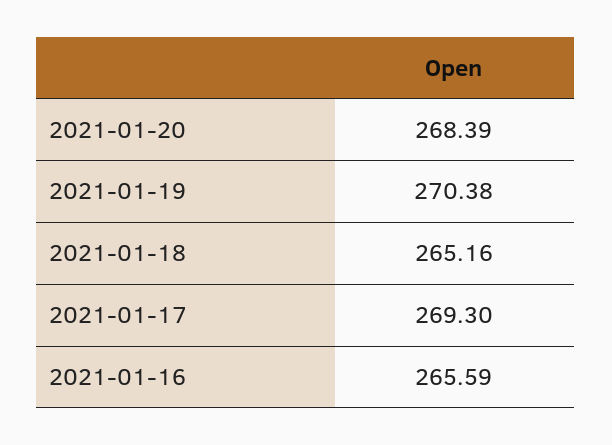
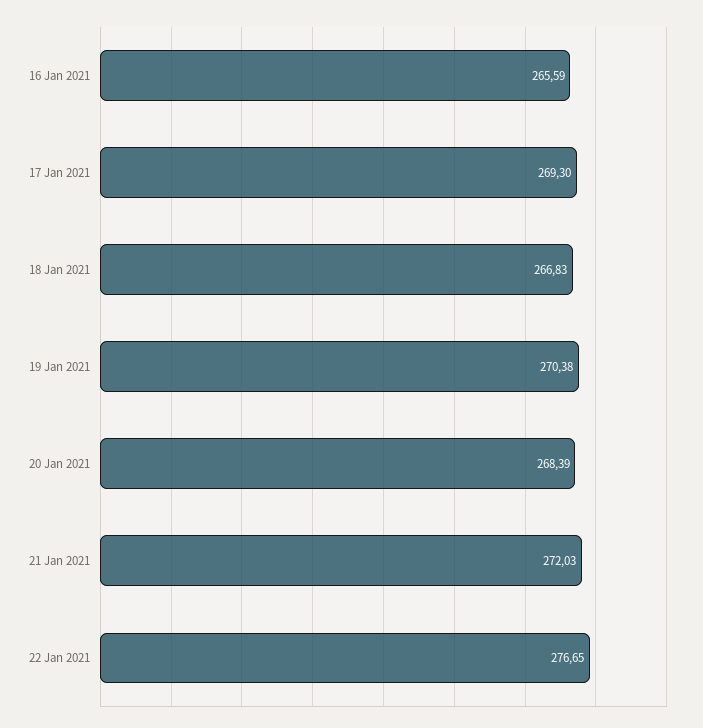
2021-01-18: 265.16 -> 266.83
21 Jan 2021: none -> 272.03
22 Jan 2021: none -> 276.65

